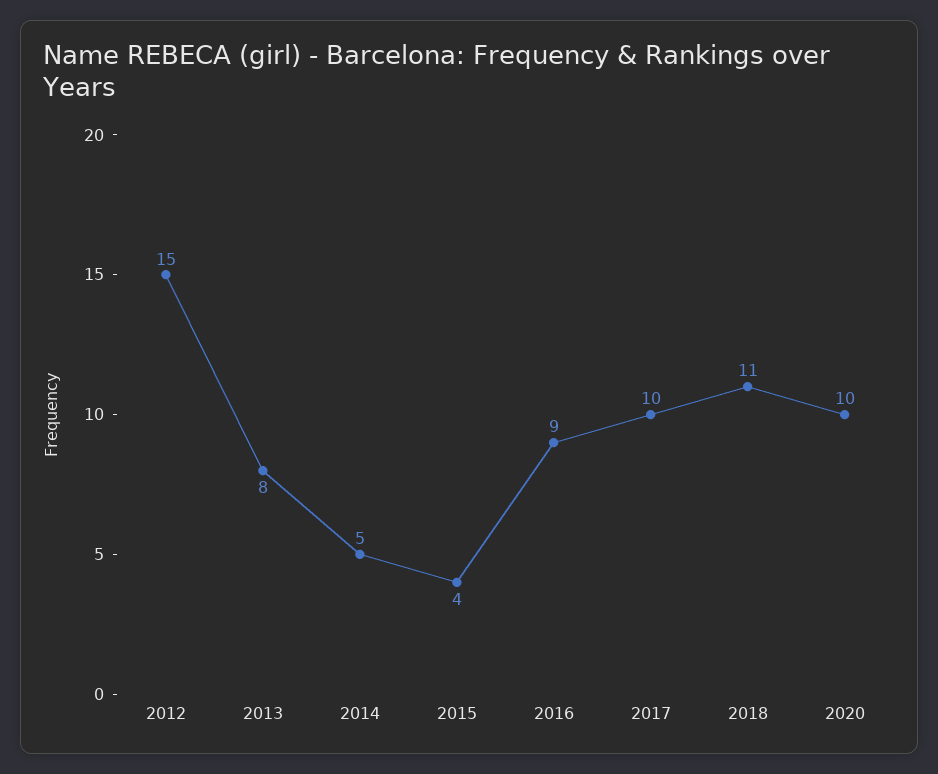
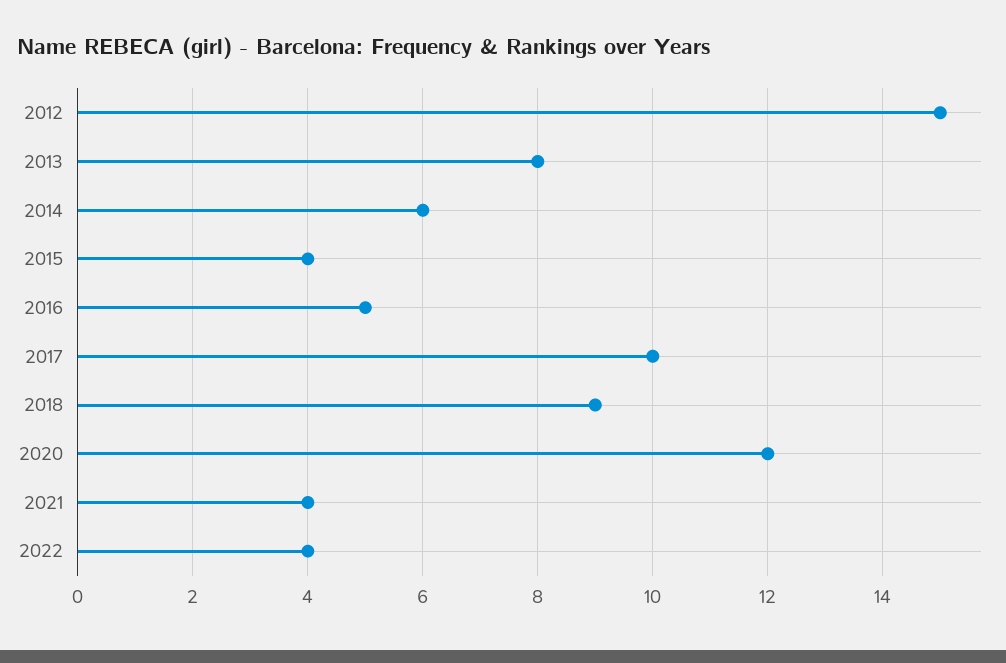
2014: 5 -> 6
2016: 9 -> 5
2018: 11 -> 9
2020: 10 -> 12
2021: none -> 4
2022: none -> 4

